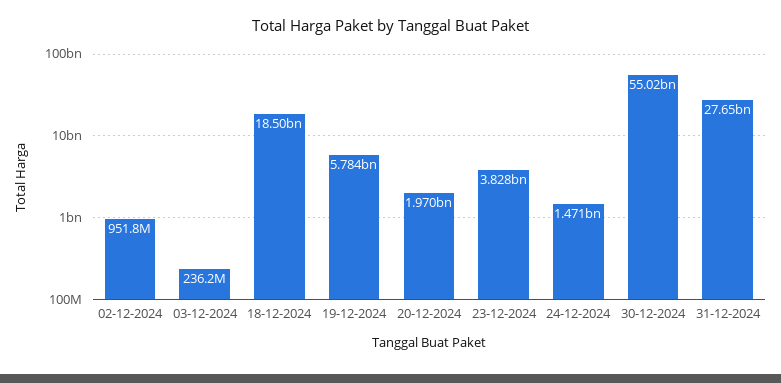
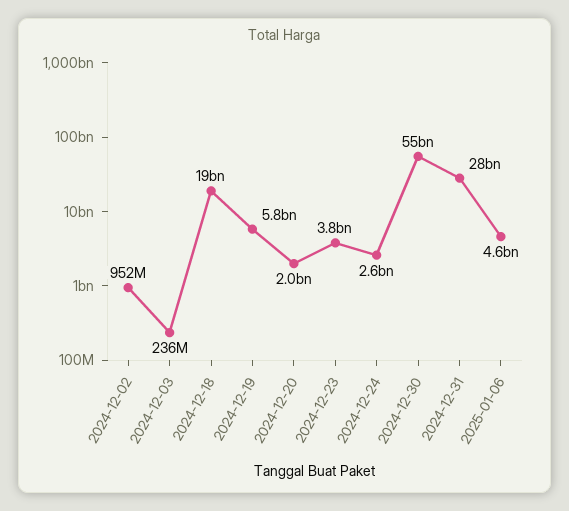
24-12-2024: 1471000000 -> 2600000000
2025-01-06: none -> 4600000000

